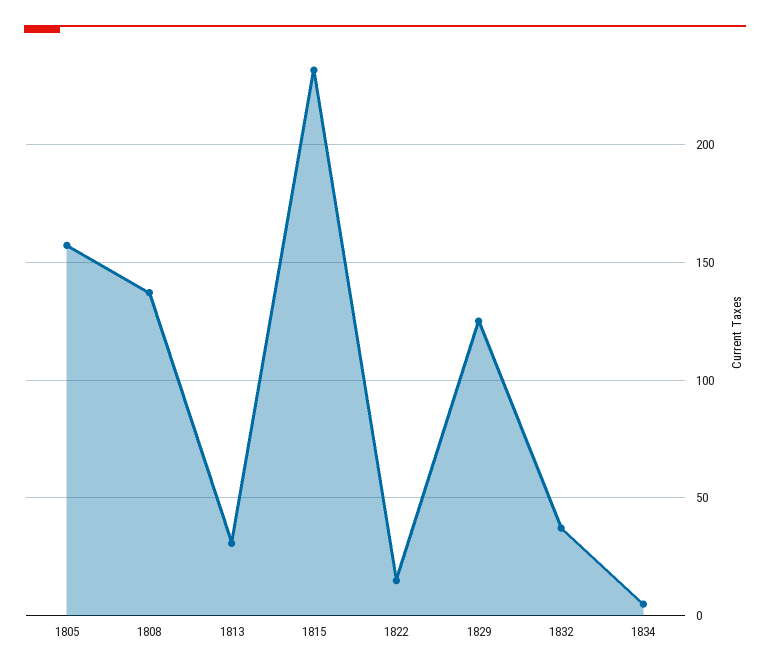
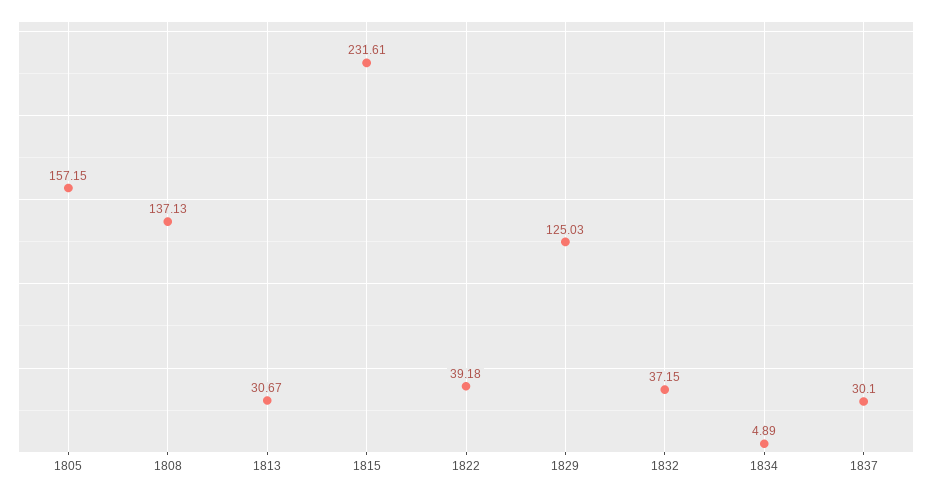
1822: 15 -> 39.18
1837: none -> 30.1

